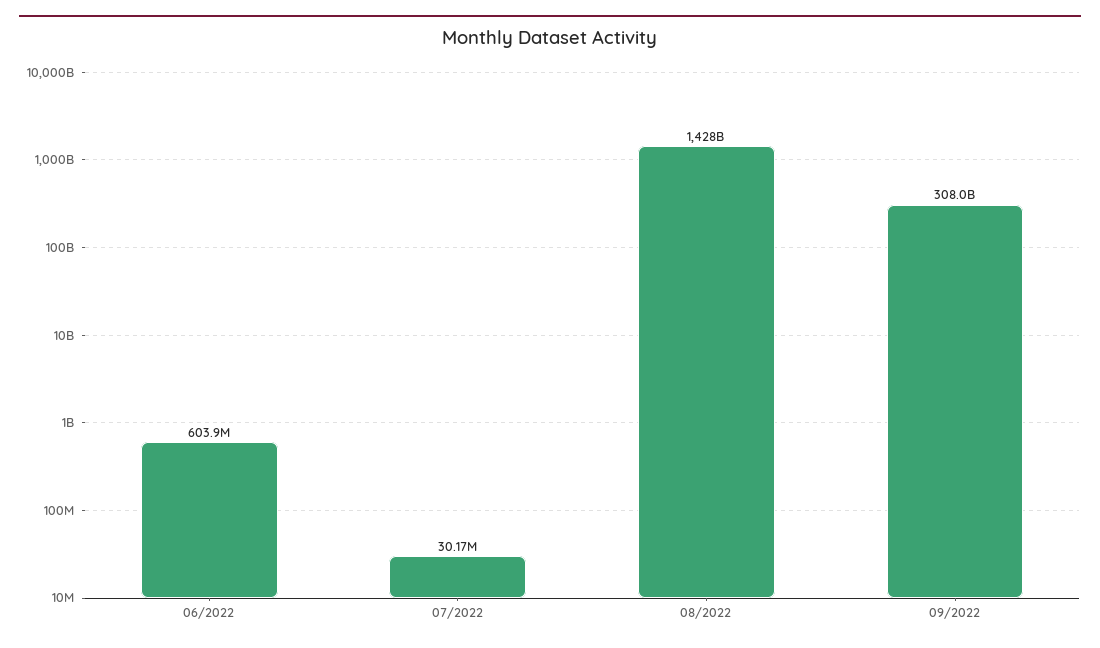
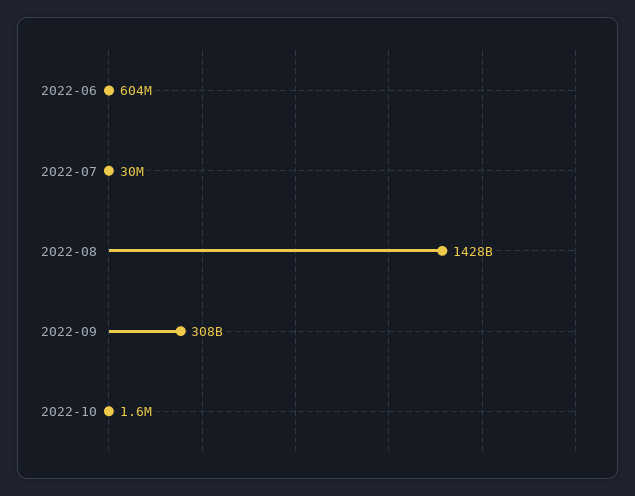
2022-10: none -> 1600000

